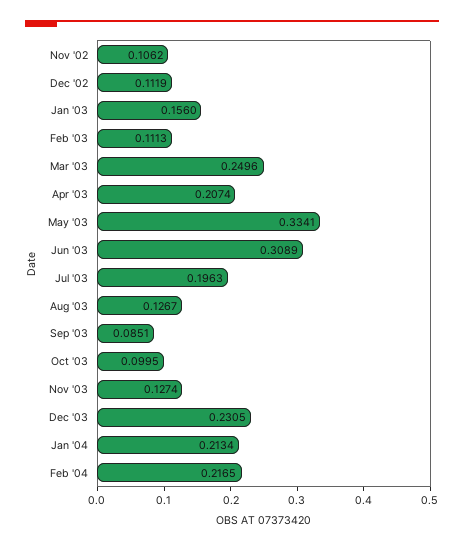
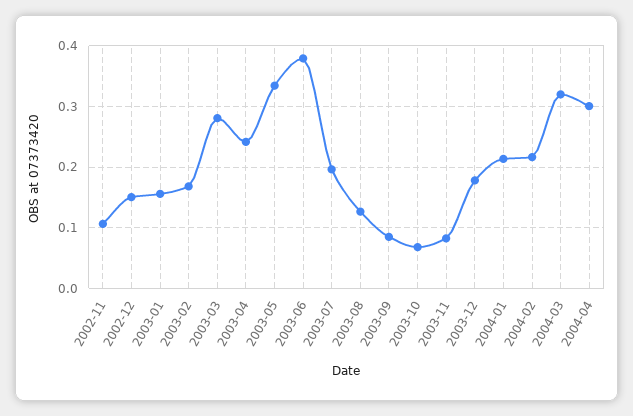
Dec '02: 0.1119 -> 0.15
Feb '03: 0.1113 -> 0.17
Mar '03: 0.2496 -> 0.28
Apr '03: 0.2074 -> 0.24
Jun '03: 0.3089 -> 0.38
Oct '03: 0.0995 -> 0.07
Nov '03: 0.1274 -> 0.08
Dec '03: 0.2305 -> 0.18
2004-03: none -> 0.32
2004-04: none -> 0.3

